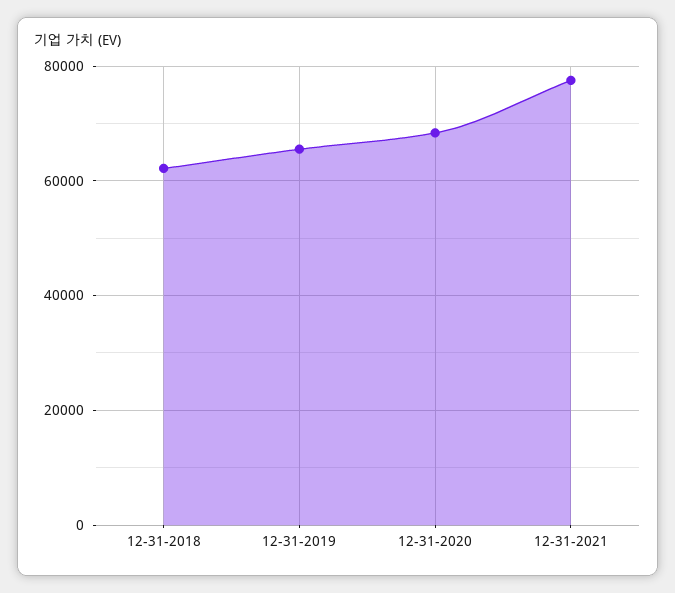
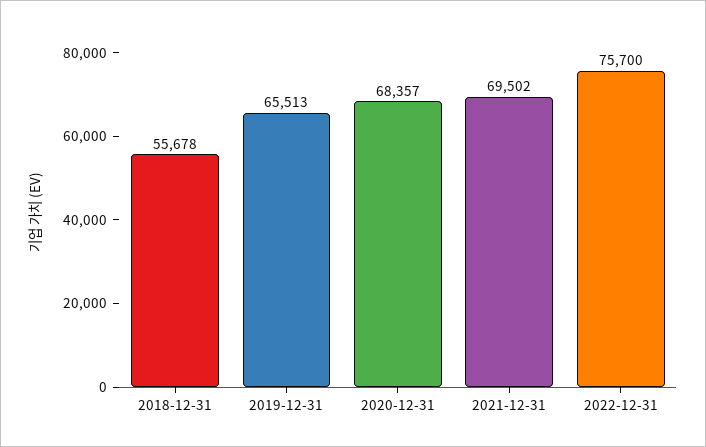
12-31-2018: 62000 -> 55678
12-31-2021: 78000 -> 69502
2022-12-31: none -> 75700

